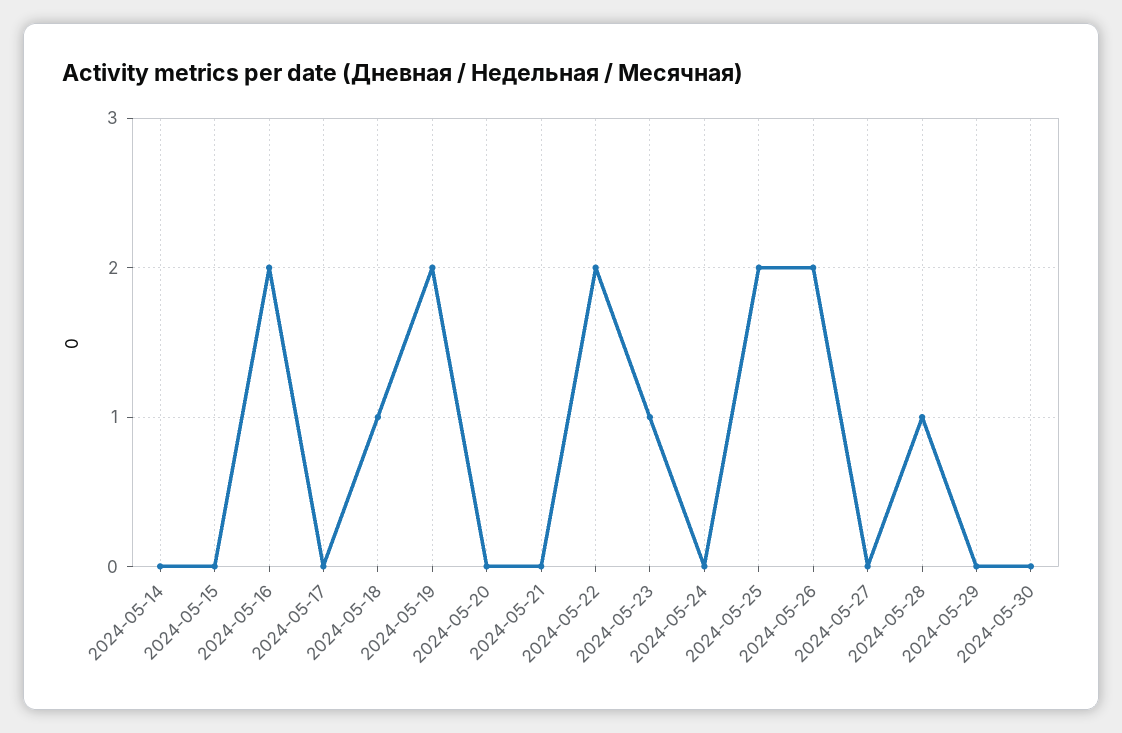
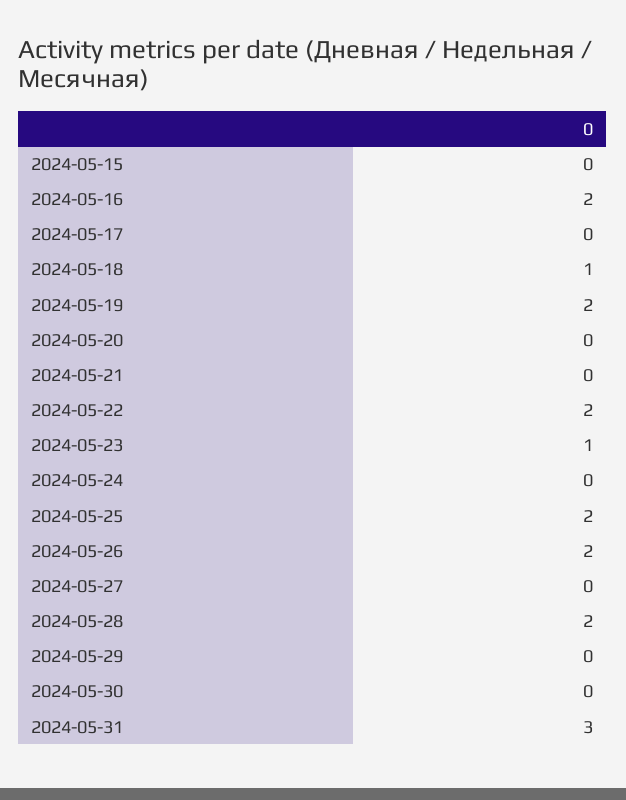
2024-05-14: 0 -> none
2024-05-28: 1 -> 2
2024-05-31: none -> 3

